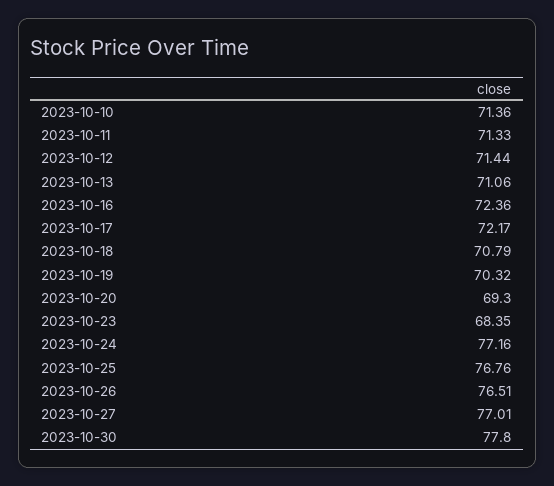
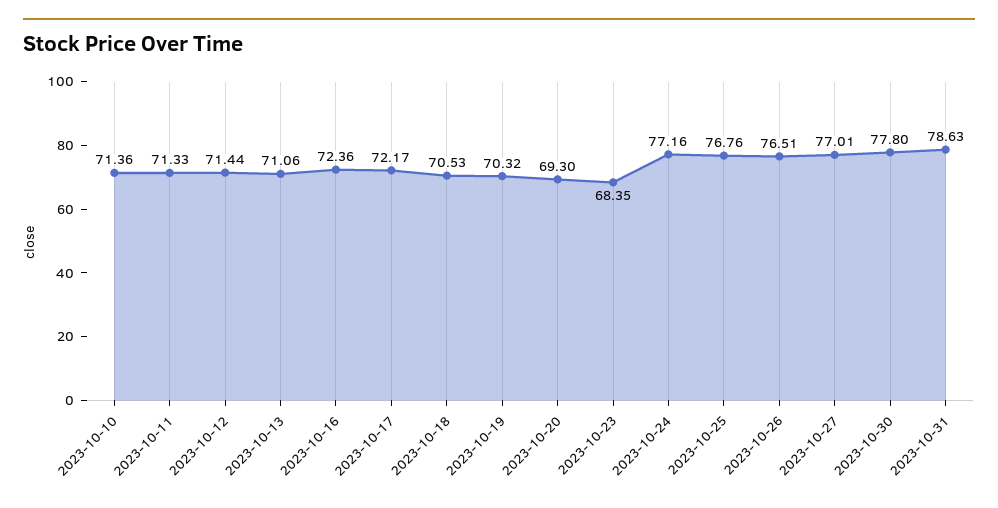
2023-10-18: 70.79 -> 70.53
2023-10-31: none -> 78.63

